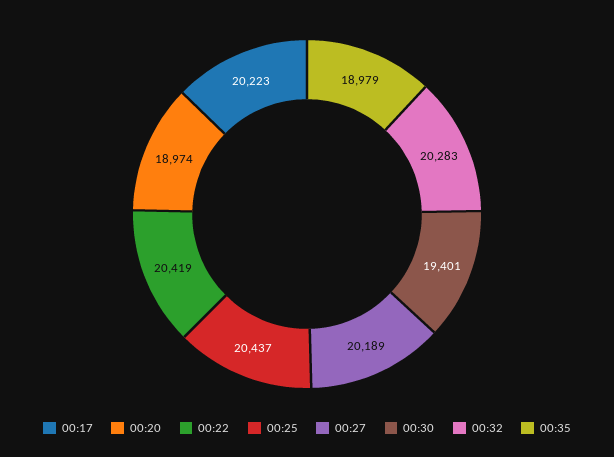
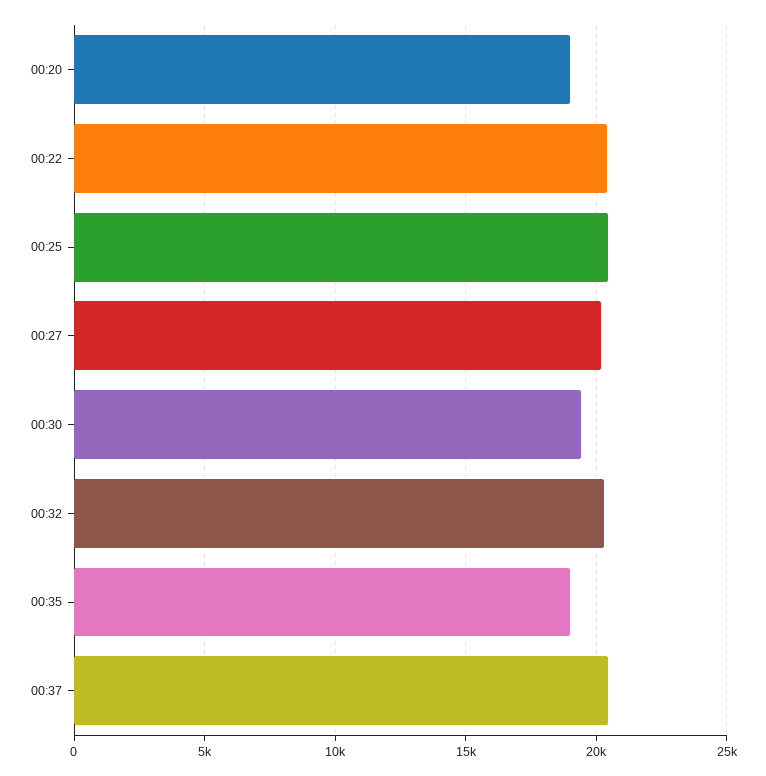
00:17: 20223 -> none
00:37: none -> 20500

